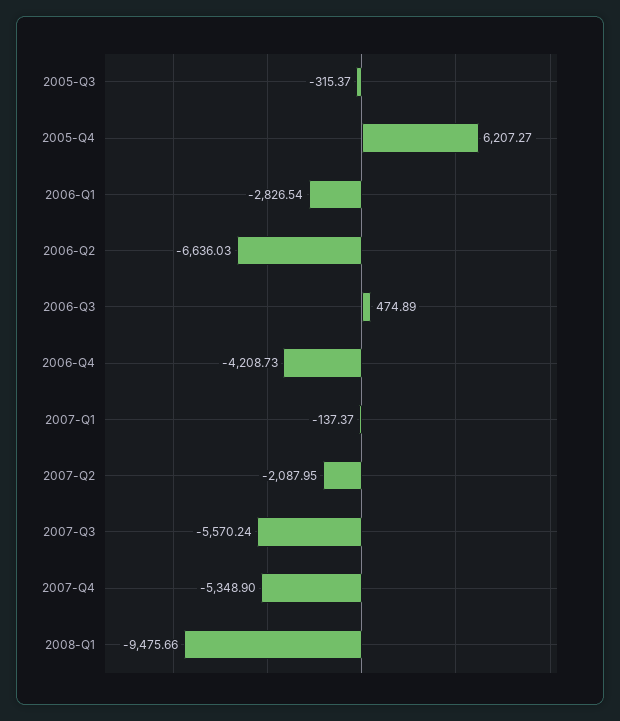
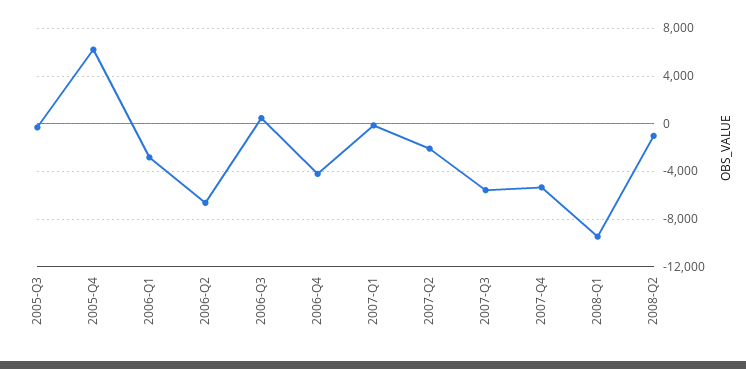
2008-Q2: none -> -1000

